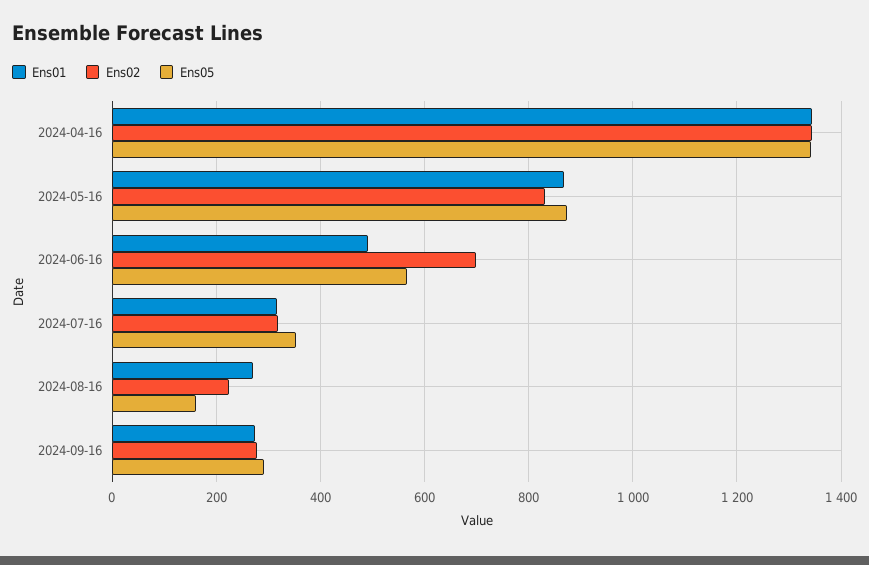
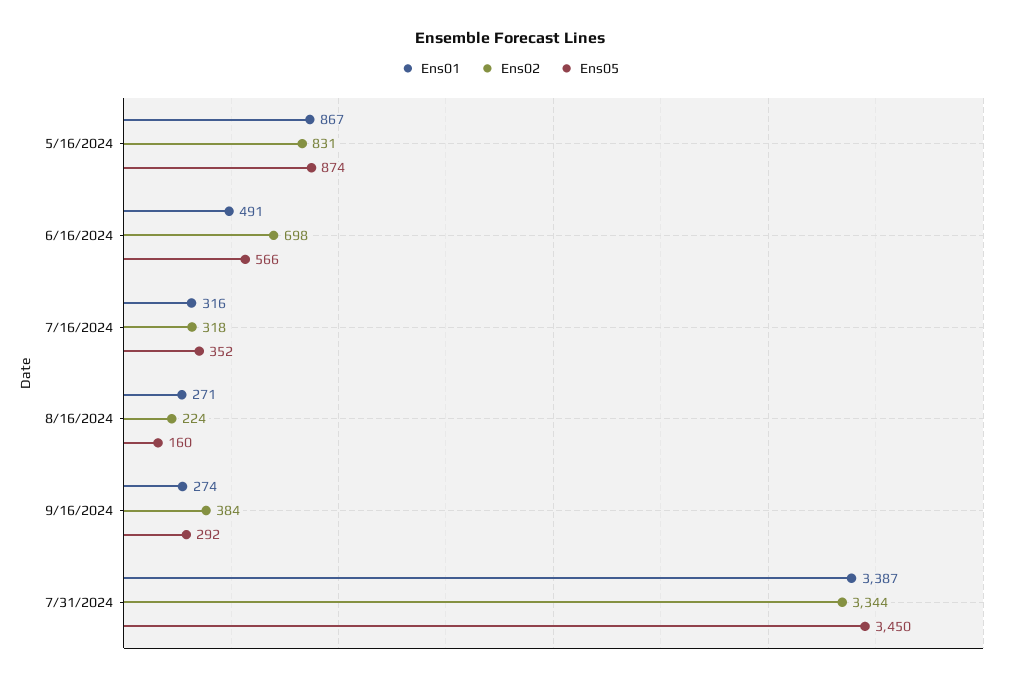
Ens01, 2024-04-16: 1340 -> none
Ens02, 2024-04-16: 1340 -> none
Ens05, 2024-04-16: 1340 -> none
Ens02, 2024-09-16: 280 -> 384
Ens01, 7/31/2024: none -> 3387
Ens02, 7/31/2024: none -> 3344
Ens05, 7/31/2024: none -> 3450

